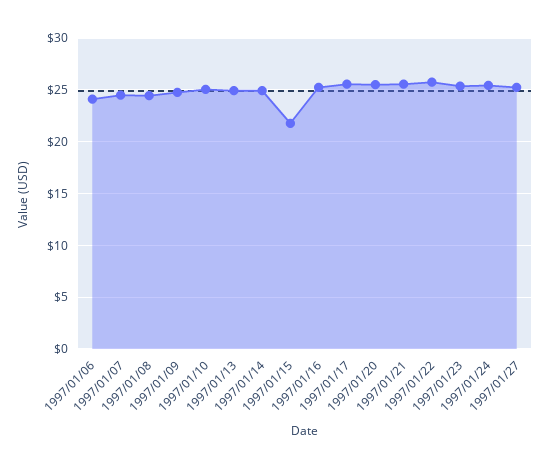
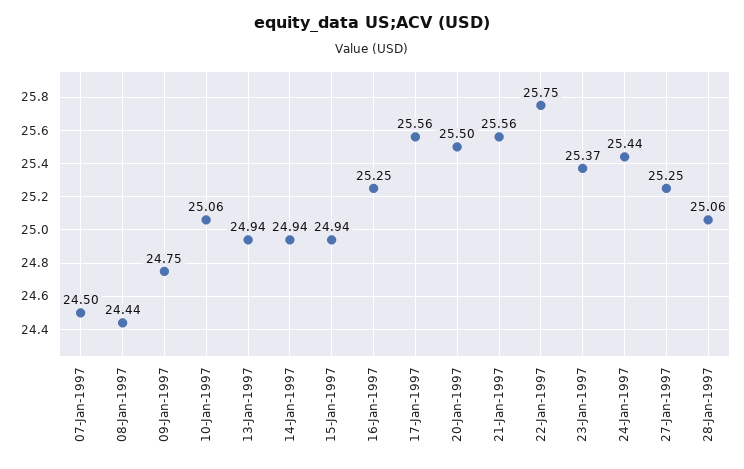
1997/01/06: 24 -> none
1997/01/15: 22 -> 24.94
28-Jan-1997: none -> 25.06

